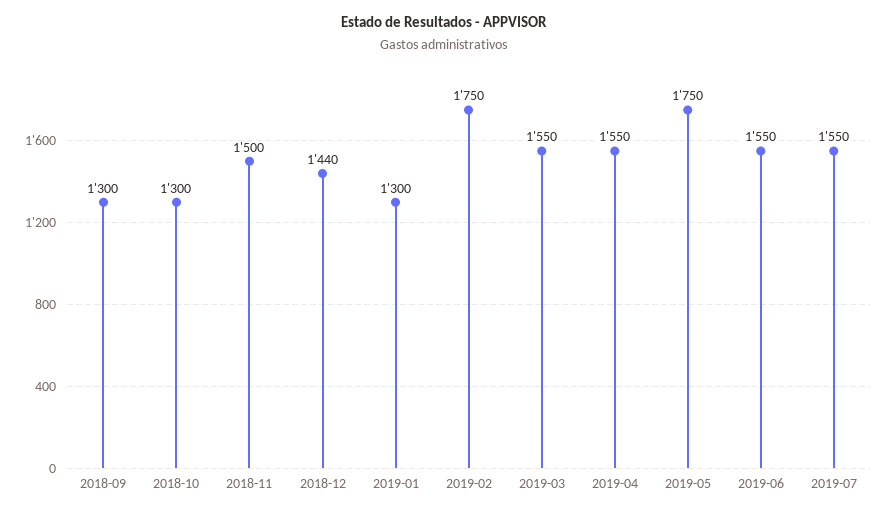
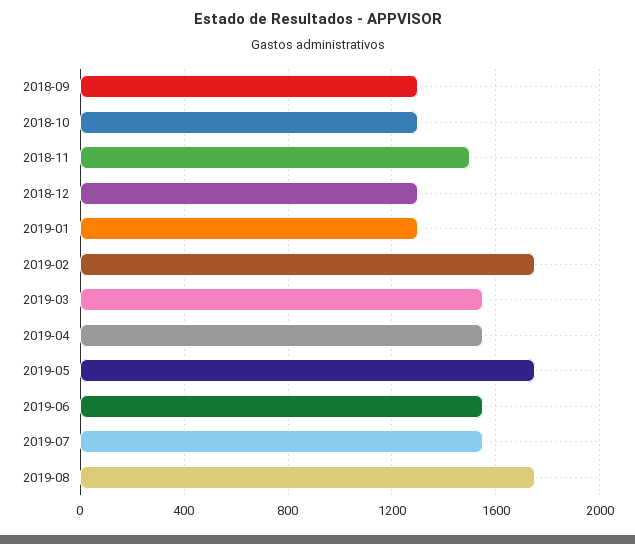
2018-12: 1440 -> 1300
2019-08: none -> 1750

